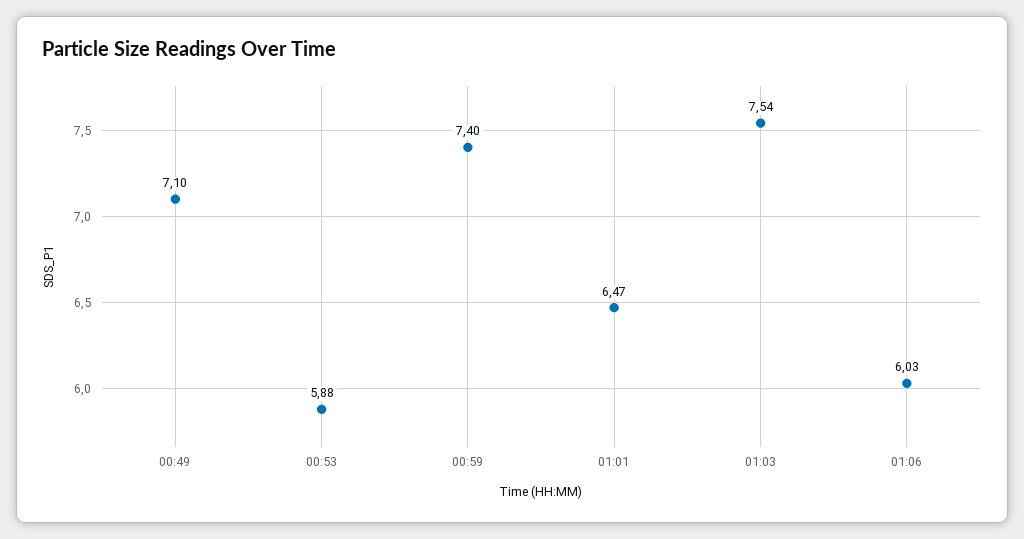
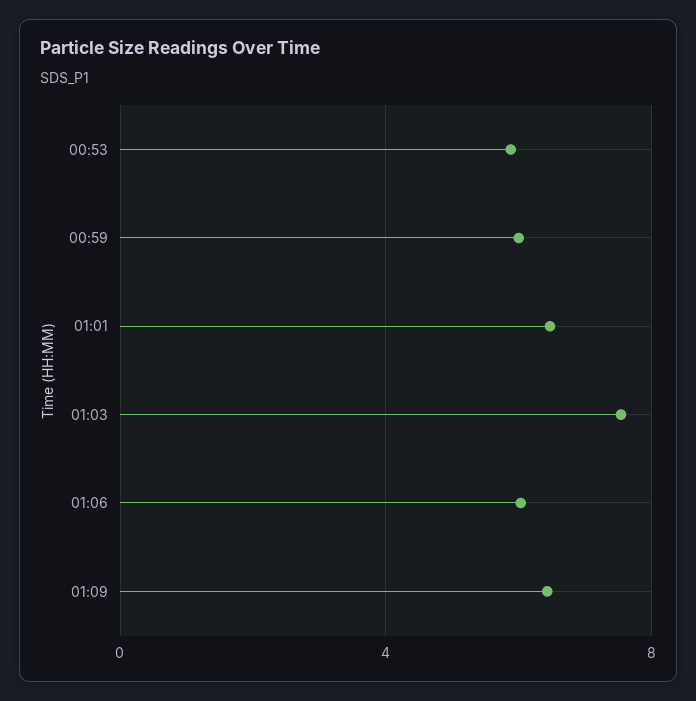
00:49: 7.1 -> none
00:59: 7.4 -> 6
01:09: none -> 6.5

